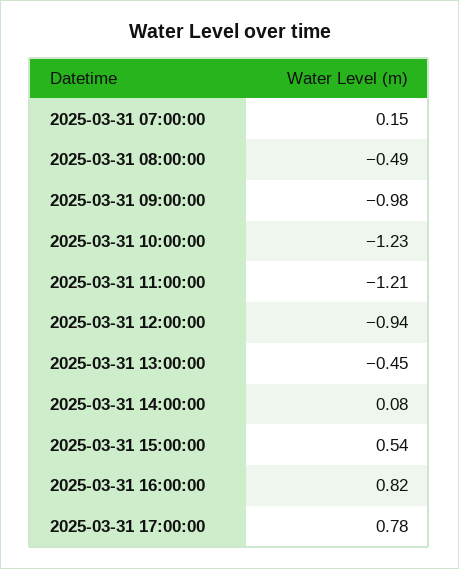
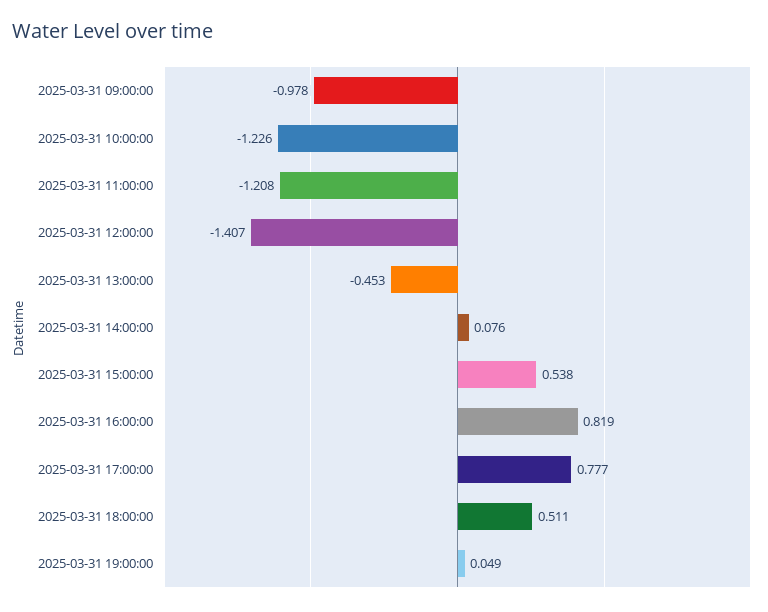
2025-03-31 07:00:00: 0.15 -> none
2025-03-31 08:00:00: -0.49 -> none
2025-03-31 12:00:00: -0.94 -> -1.407
2025-03-31 18:00:00: none -> 0.511
2025-03-31 19:00:00: none -> 0.049

